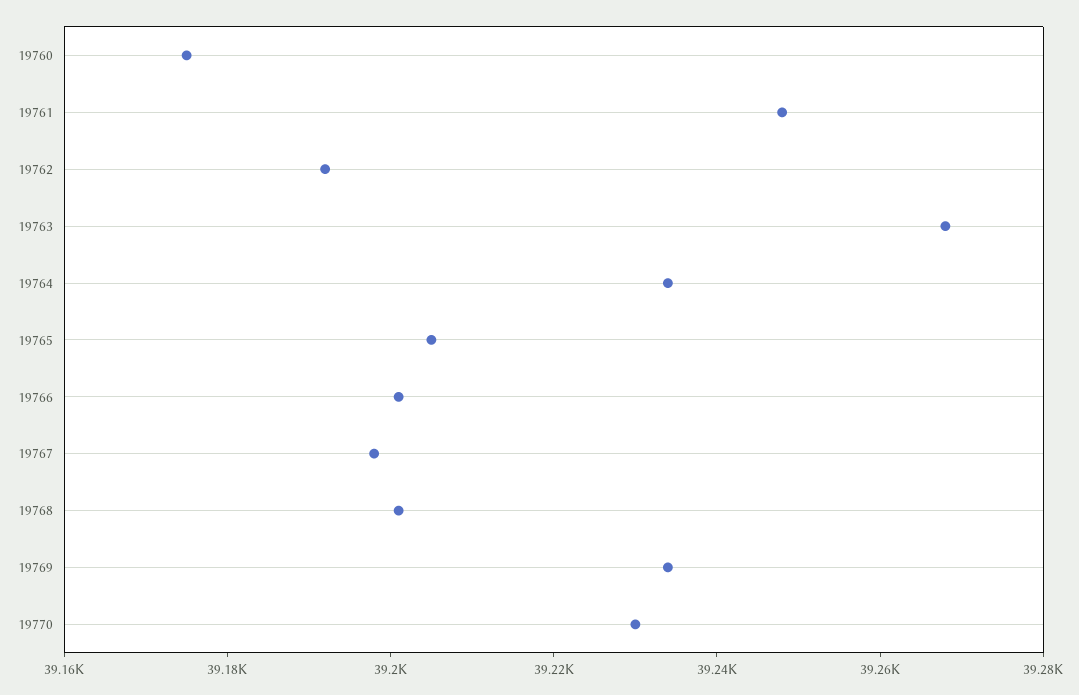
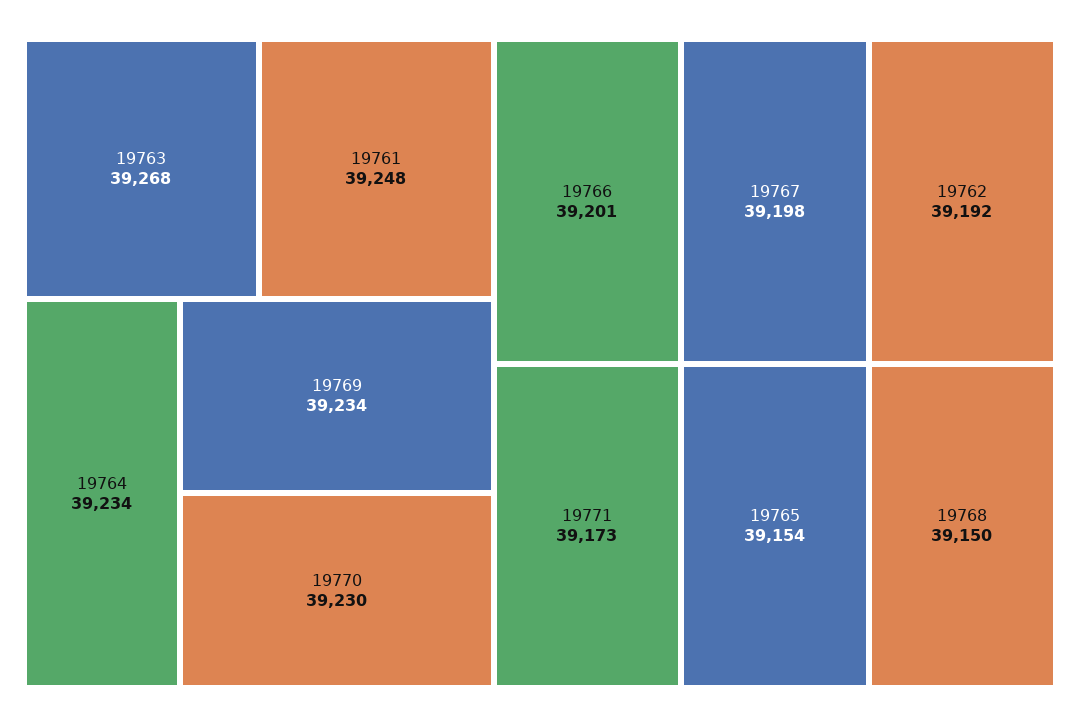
19760: 39175 -> none
19765: 39205 -> 39154
19768: 39200 -> 39150
19771: none -> 39173

